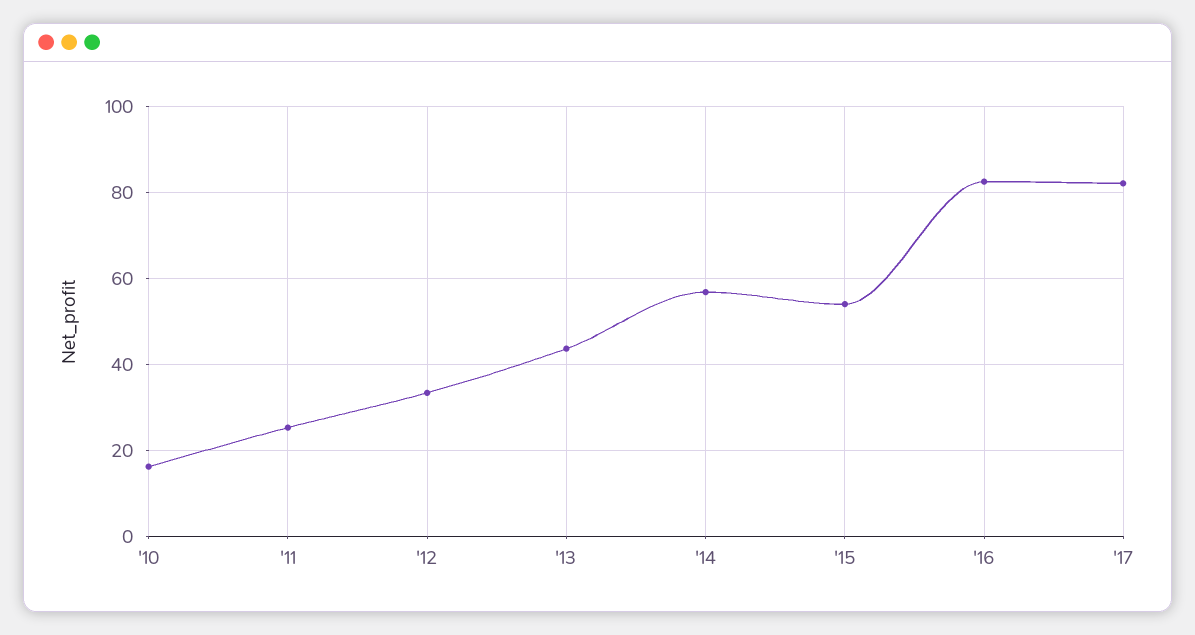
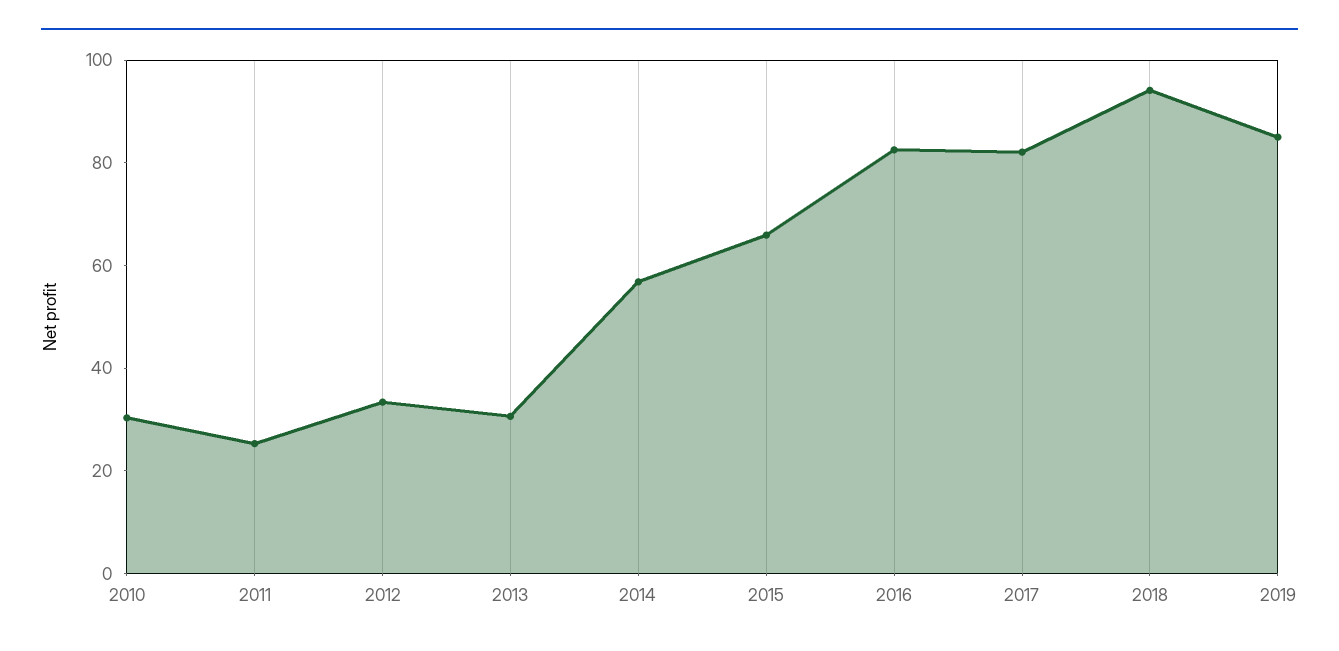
'10: 16 -> 30
'13: 44 -> 30
'15: 54 -> 65
2018: none -> 95
2019: none -> 85

